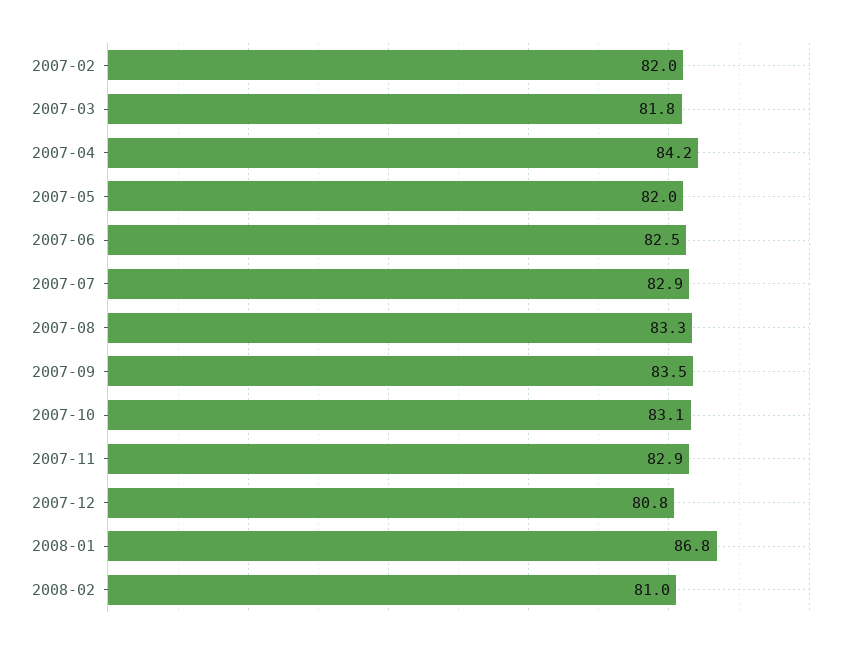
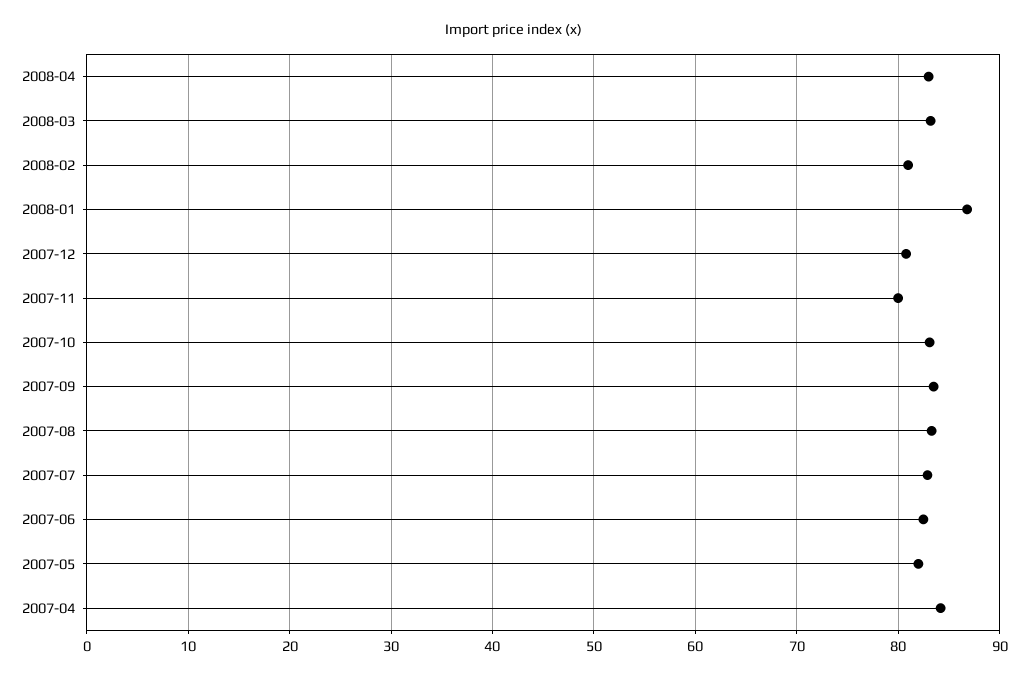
2007-02: 82 -> none
2007-03: 81.8 -> none
2007-11: 82.9 -> 80
2008-04: none -> 83
2008-03: none -> 83

